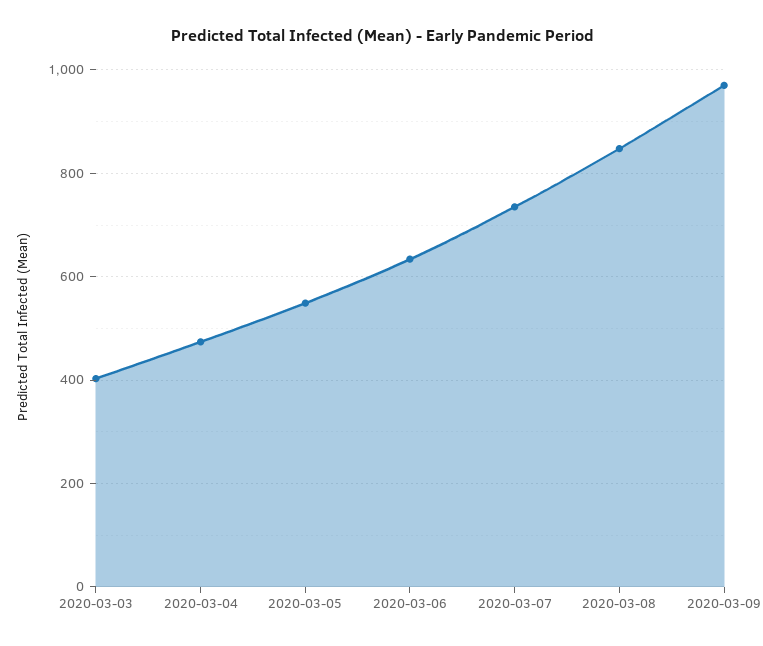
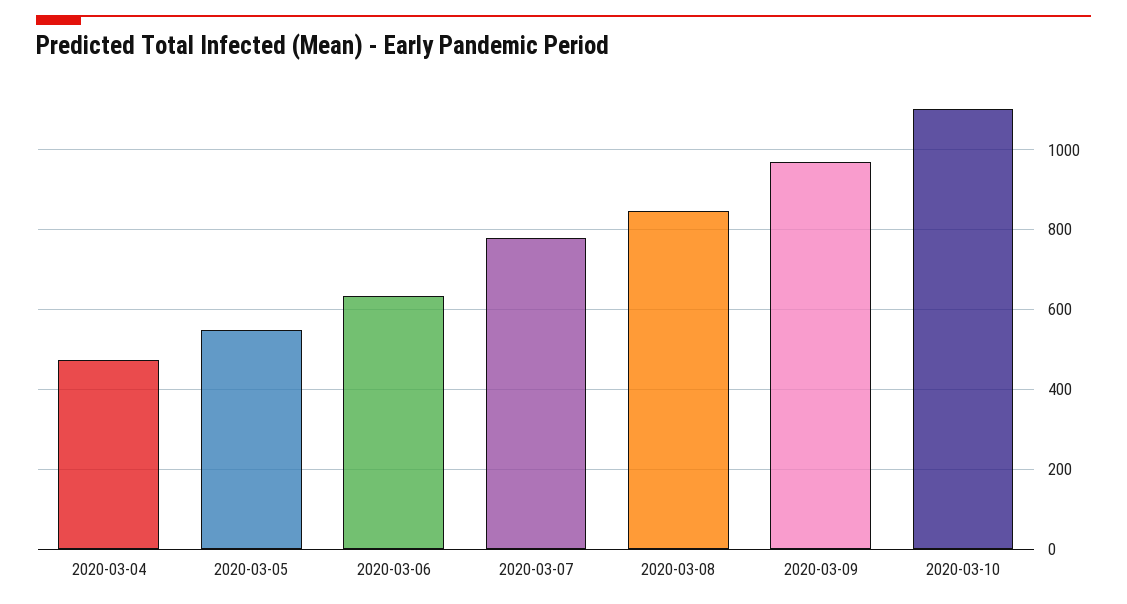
2020-03-03: 400 -> none
2020-03-07: 740 -> 780
2020-03-10: none -> 1100

